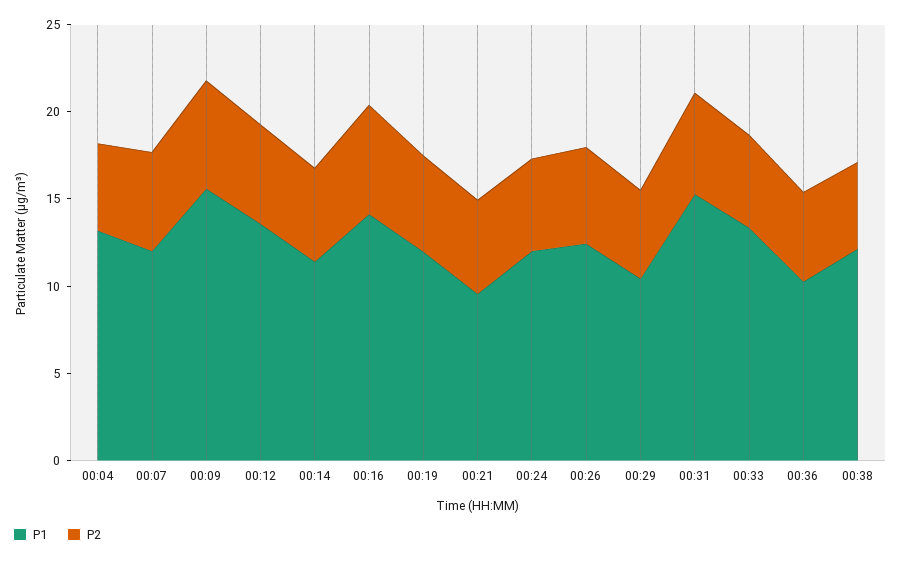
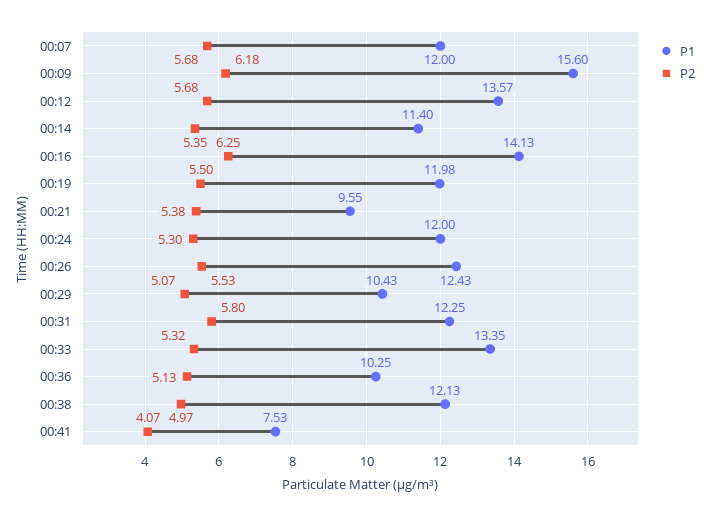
P1, 00:04: 13 -> none
P2, 00:04: 5 -> none
P1, 00:31: 15 -> 12.25
P1, 00:41: none -> 7.53
P2, 00:41: none -> 4.07

